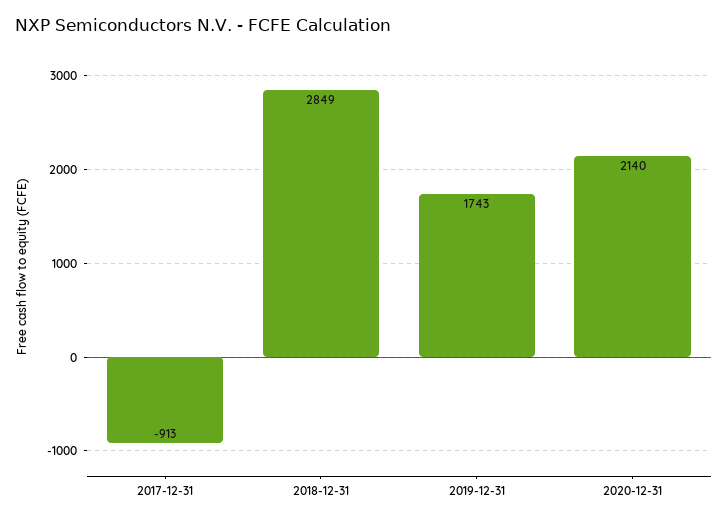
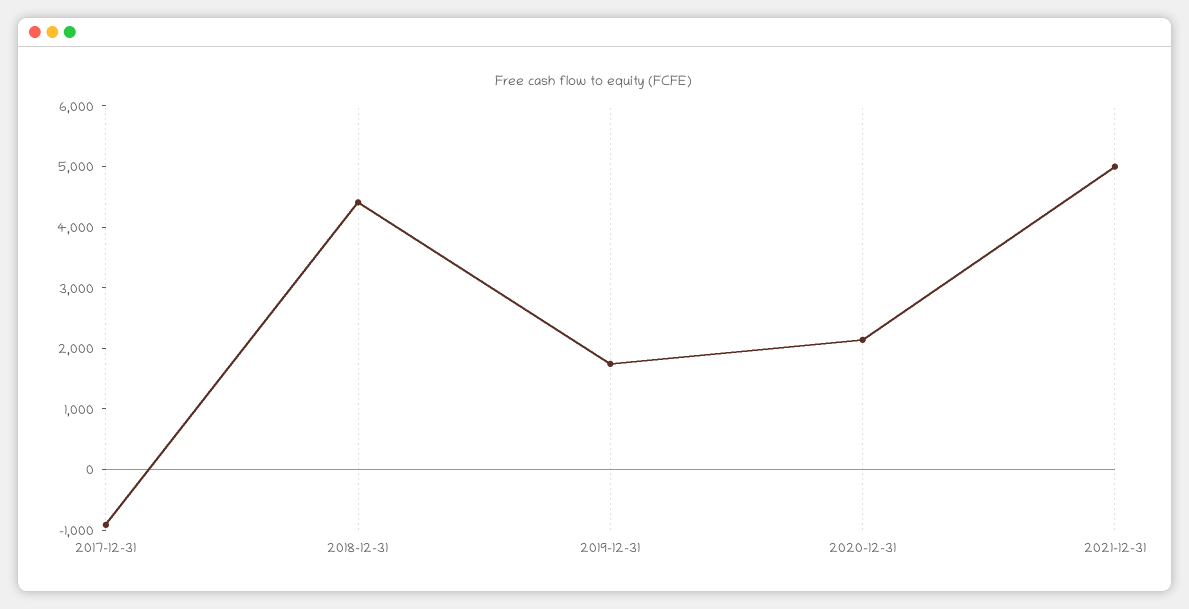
2018-12-31: 2849 -> 4400
2021-12-31: none -> 5000

